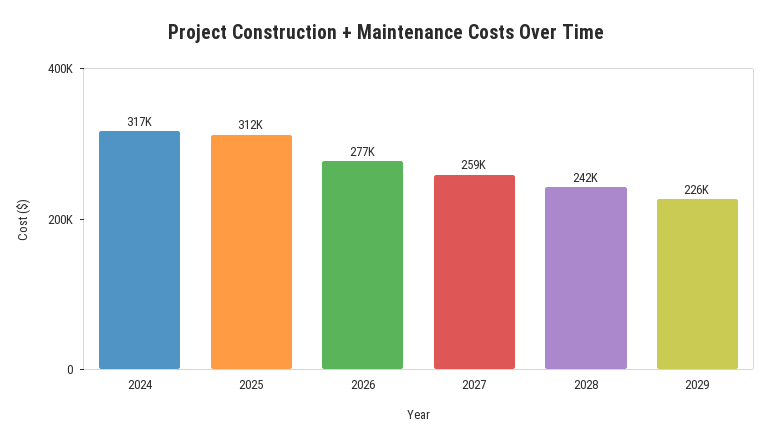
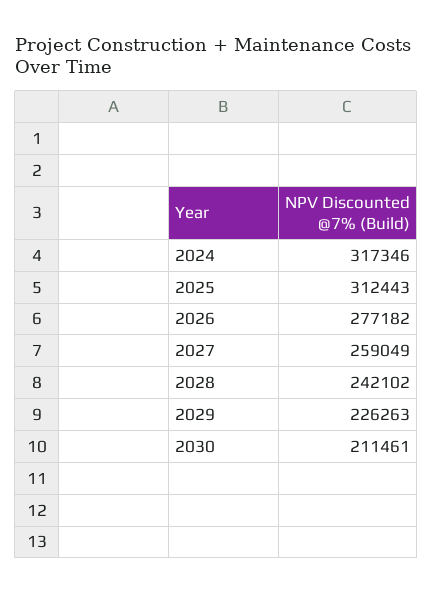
2030: none -> 211461

